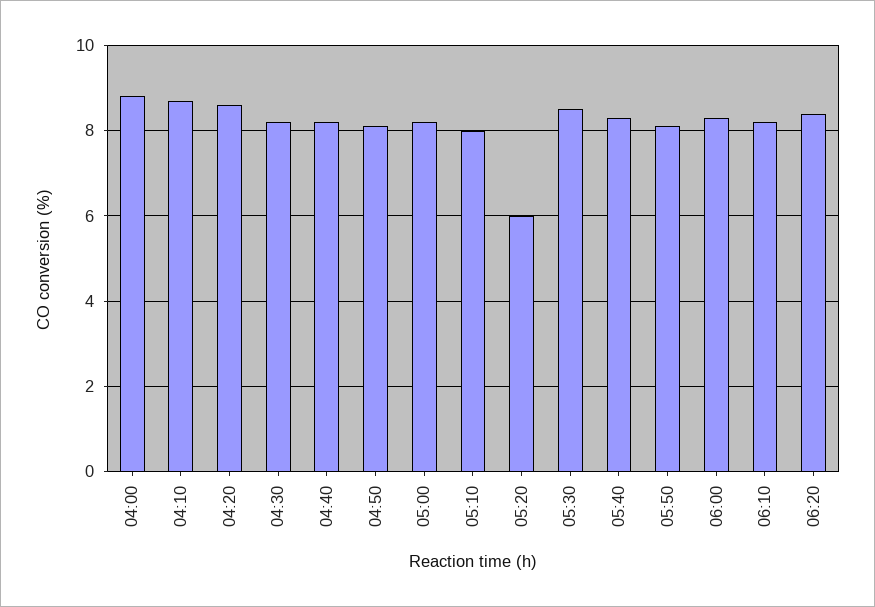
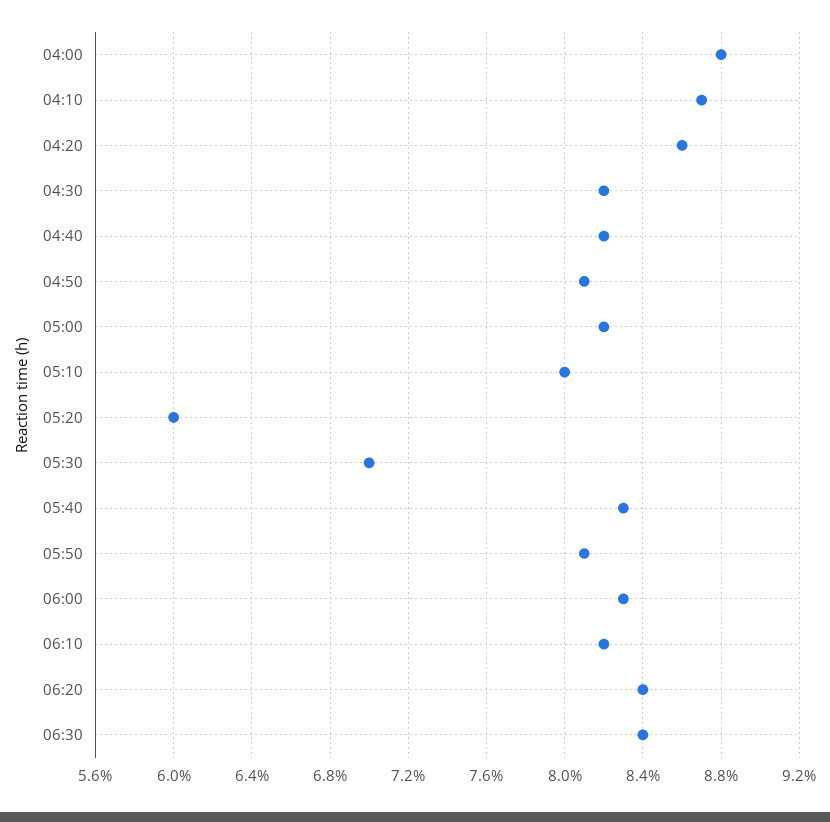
05:30: 8.5 -> 7
06:30: none -> 8.4

